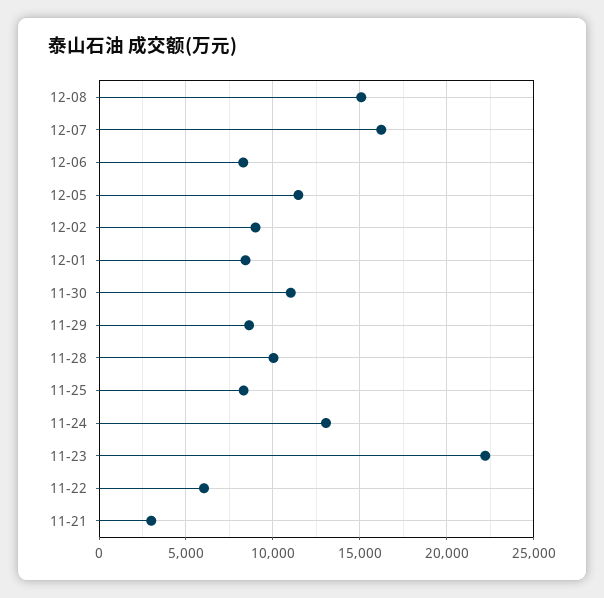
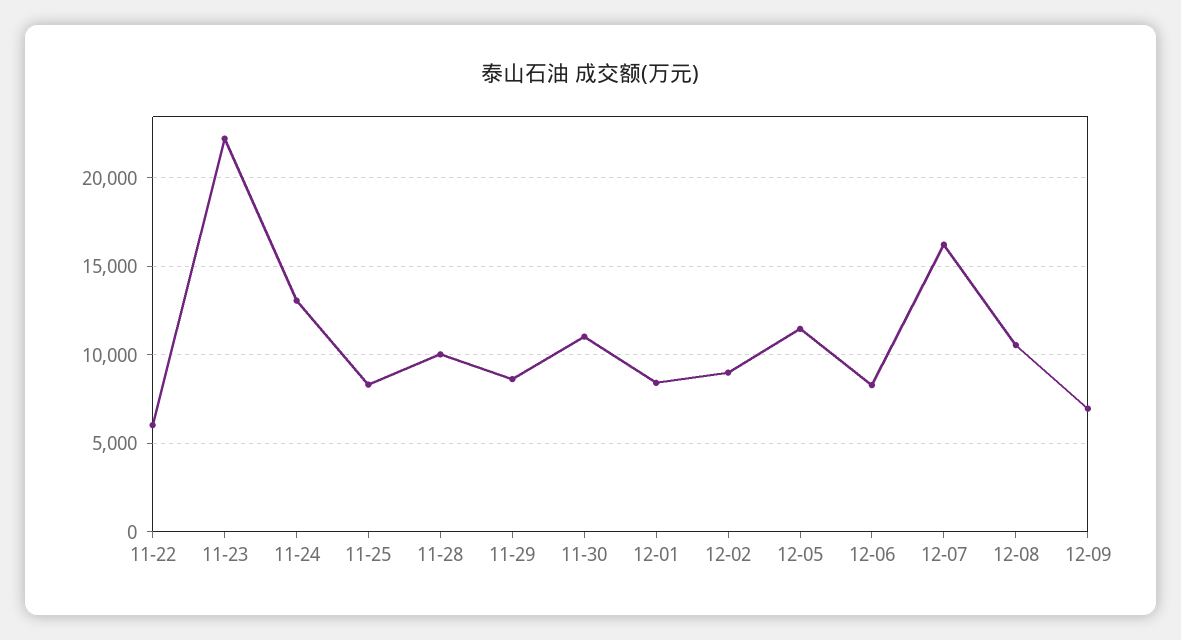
12-08: 15000 -> 10500
11-21: 3000 -> none
12-09: none -> 7000

